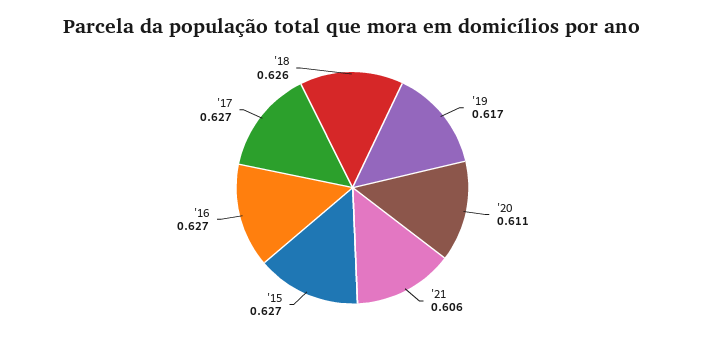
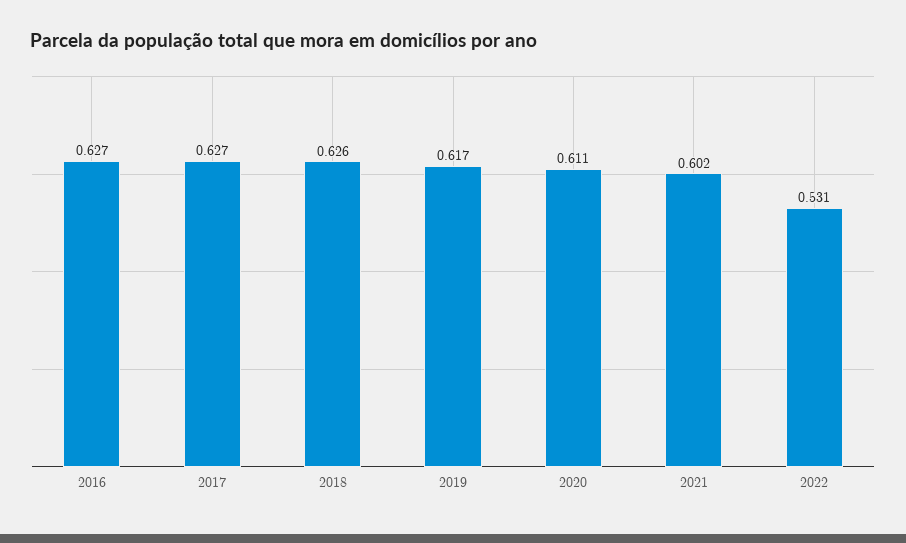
'21: 0.606 -> 0.602
'15: 0.627 -> none
2022: none -> 0.531

